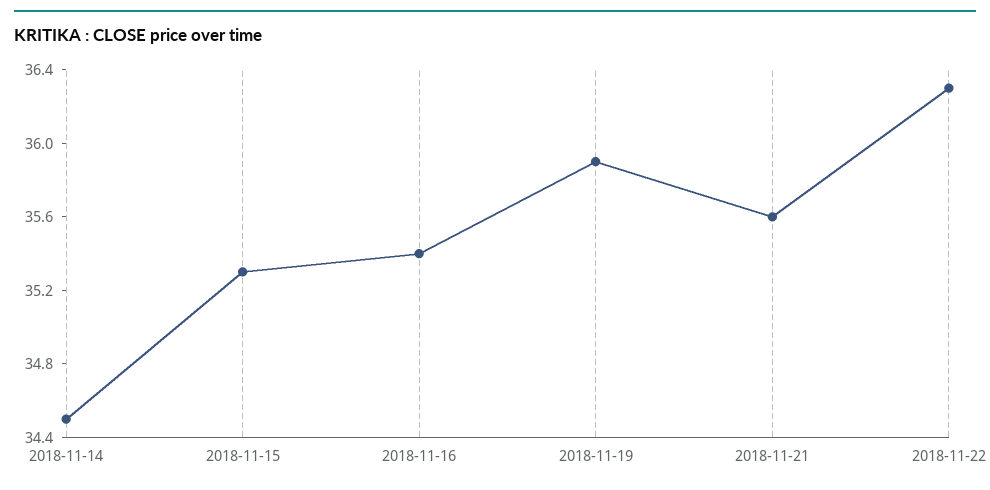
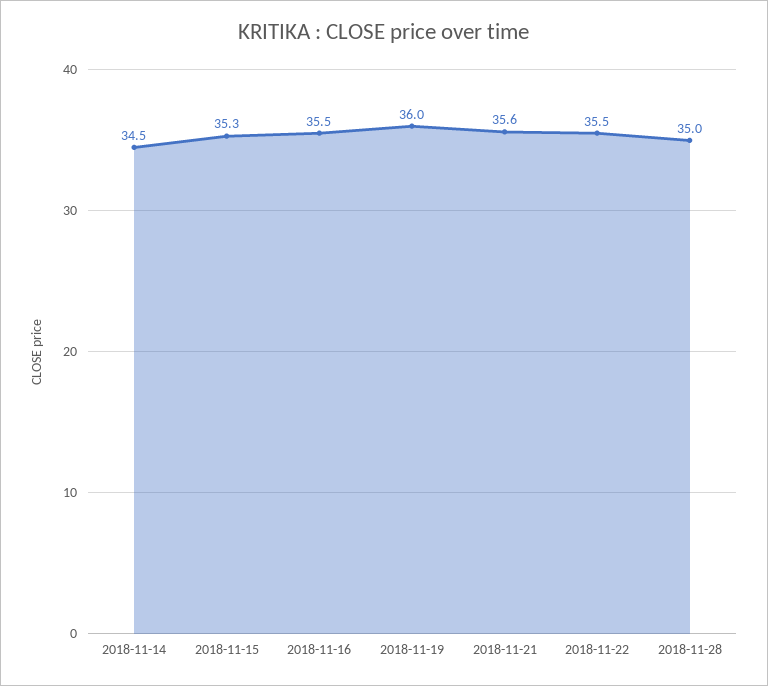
2018-11-16: 35.4 -> 35.5
2018-11-19: 35.9 -> 36
2018-11-22: 36.3 -> 35.5
2018-11-28: none -> 35

